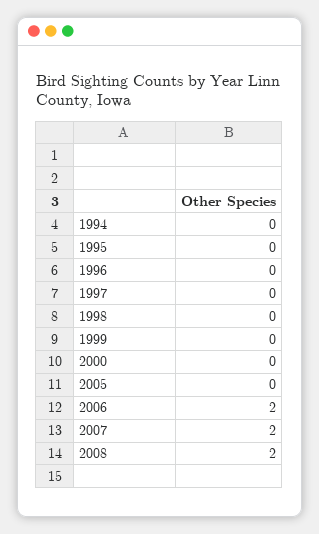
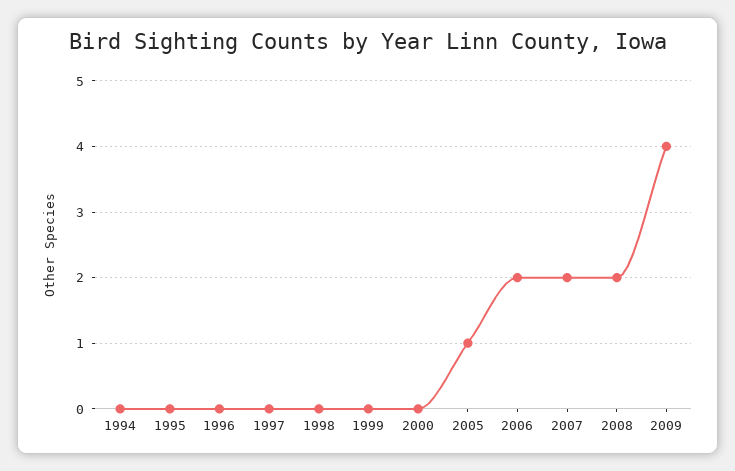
2005: 0 -> 1
2009: none -> 4

